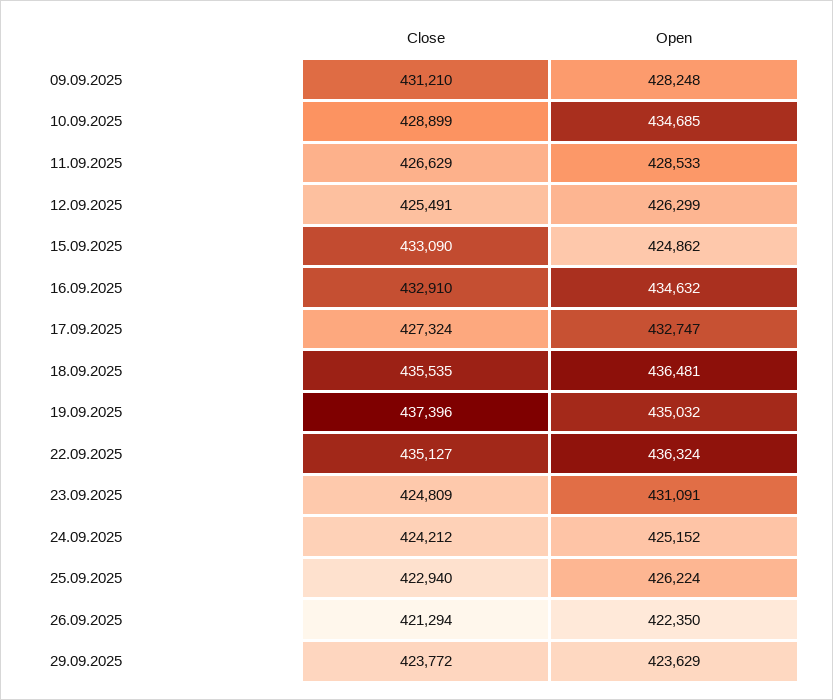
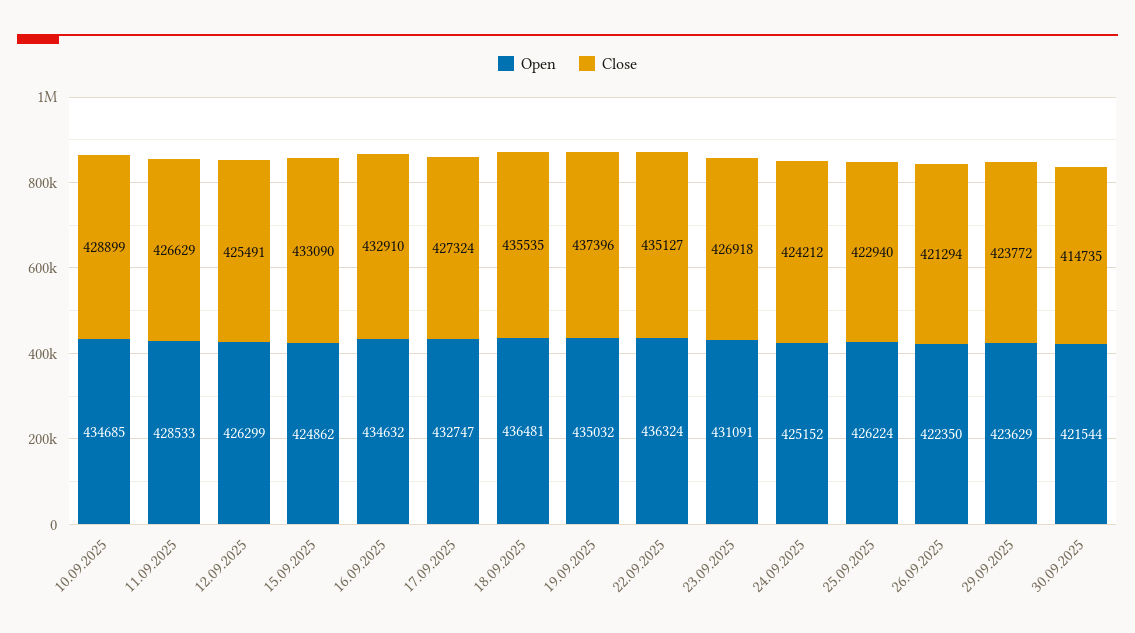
Close, 09.09.2025: 431210 -> none
Open, 09.09.2025: 428248 -> none
Close, 23.09.2025: 424809 -> 426918
Open, 30.09.2025: none -> 421544
Close, 30.09.2025: none -> 414735

